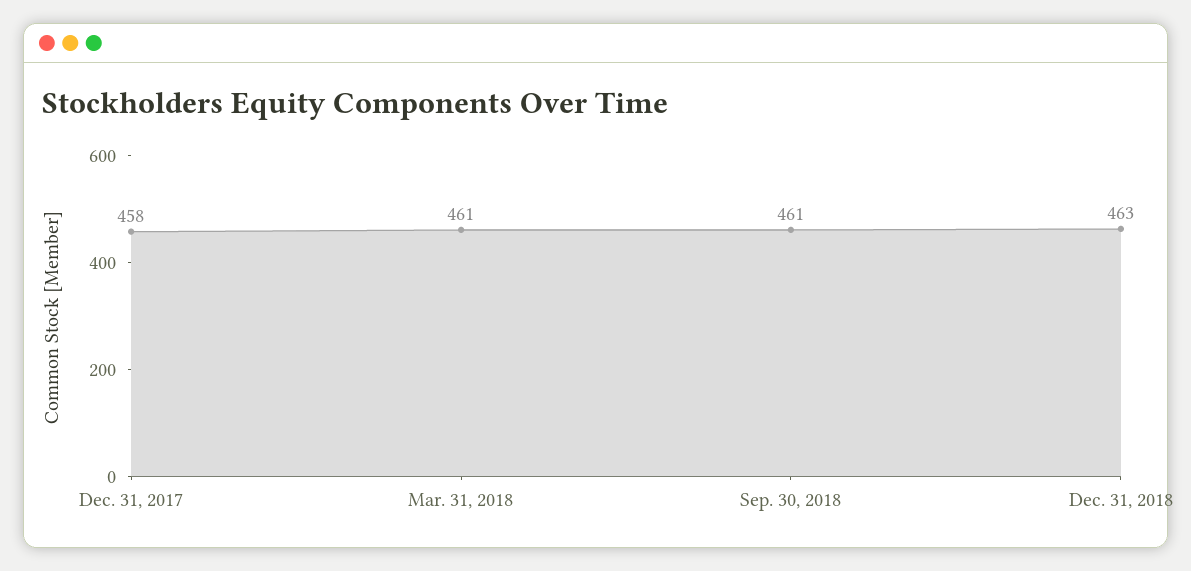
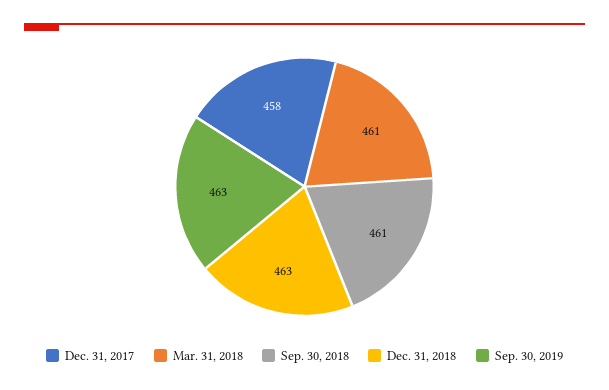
Sep. 30, 2019: none -> 463

